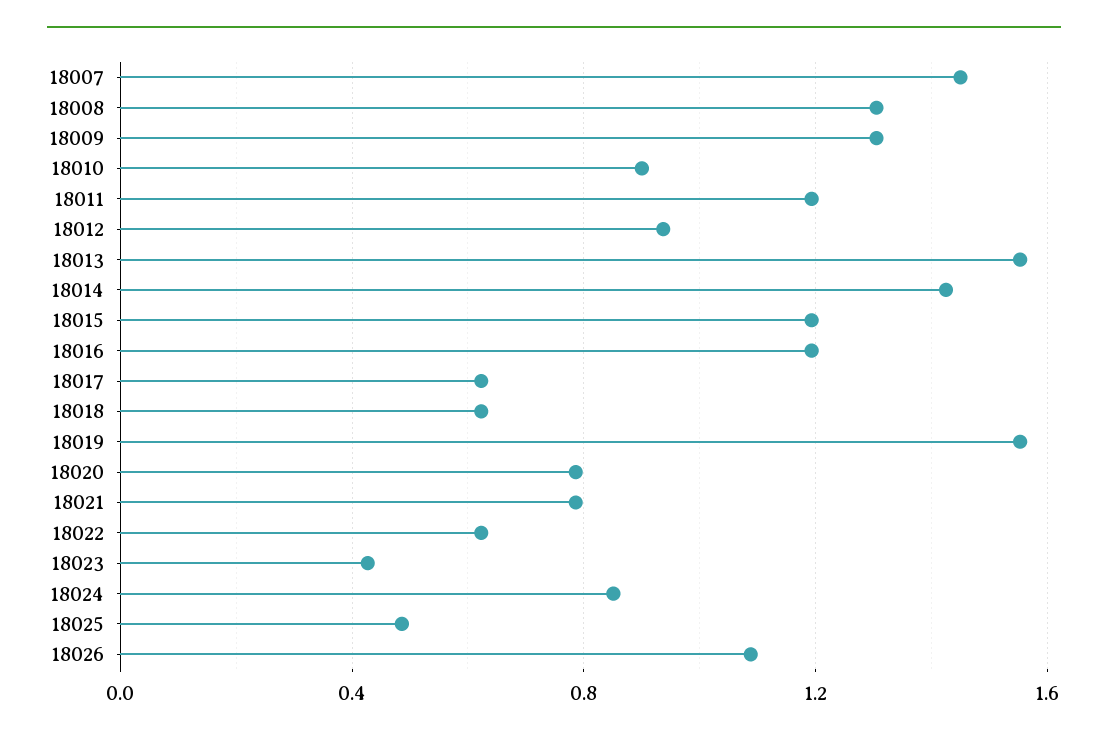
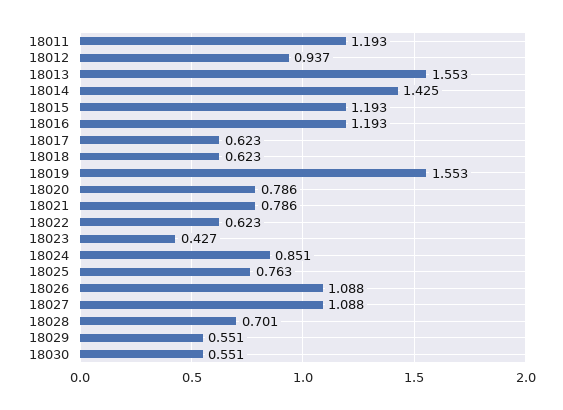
18007: 1.45 -> none
18008: 1.3 -> none
18009: 1.3 -> none
18010: 0.9 -> none
18025: 0.5 -> 0.763
18027: none -> 1.088
18028: none -> 0.701
18029: none -> 0.551
18030: none -> 0.551

